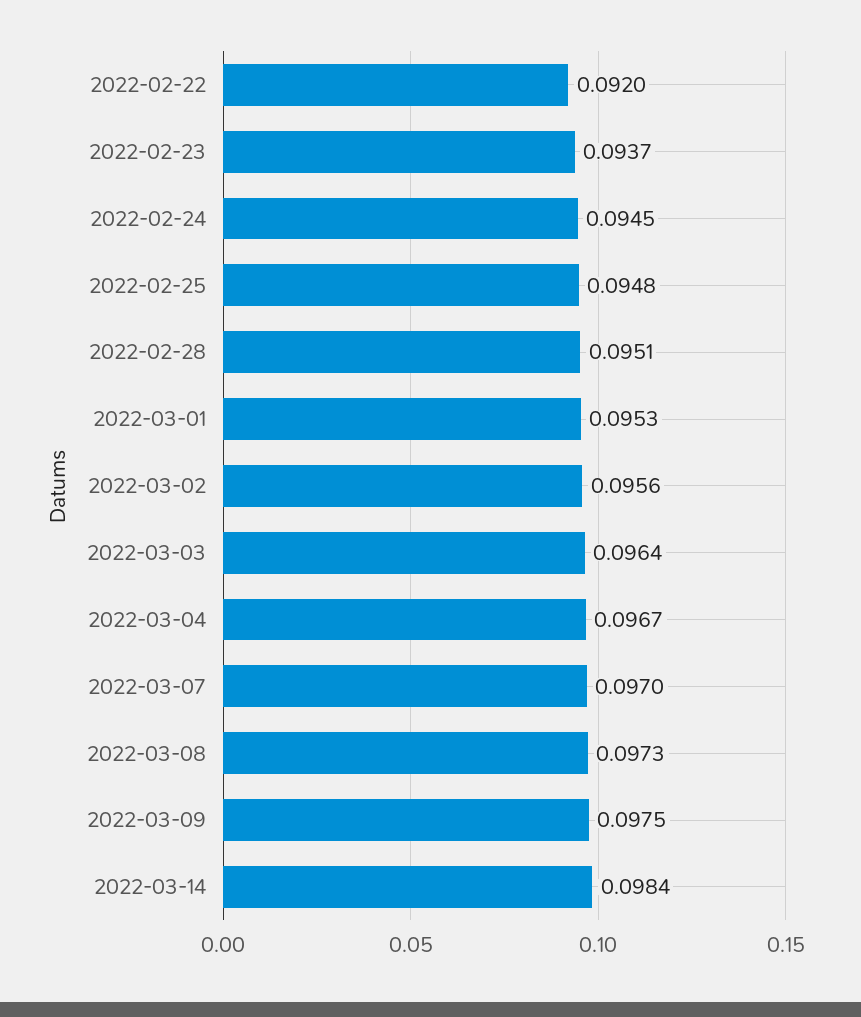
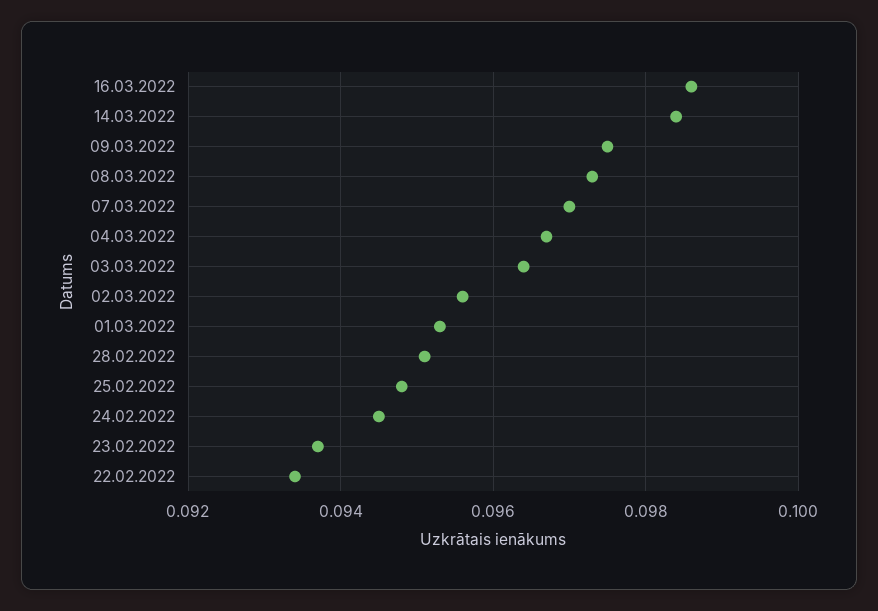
2022-02-22: 0.092 -> 0.0935
16.03.2022: none -> 0.0985

